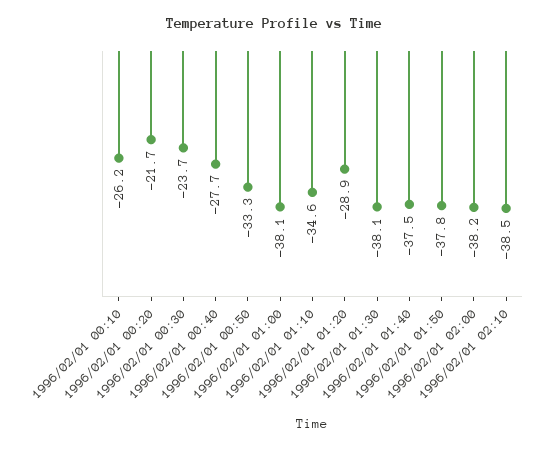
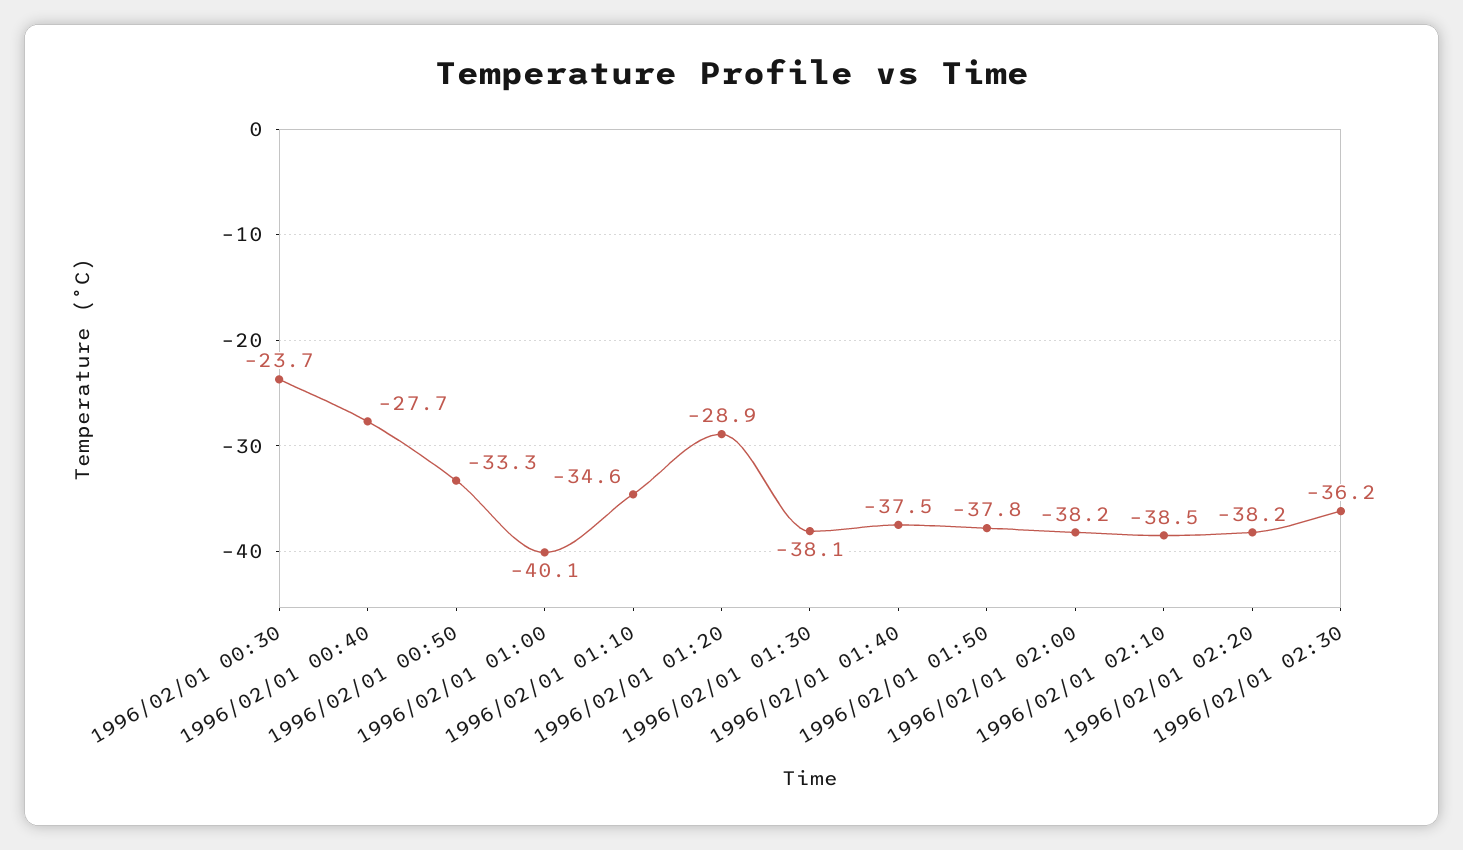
1996/02/01 00:10: -26.2 -> none
1996/02/01 00:20: -21.7 -> none
1996/02/01 01:00: -38.1 -> -40.1
1996/02/01 02:20: none -> -38.2
1996/02/01 02:30: none -> -36.2

